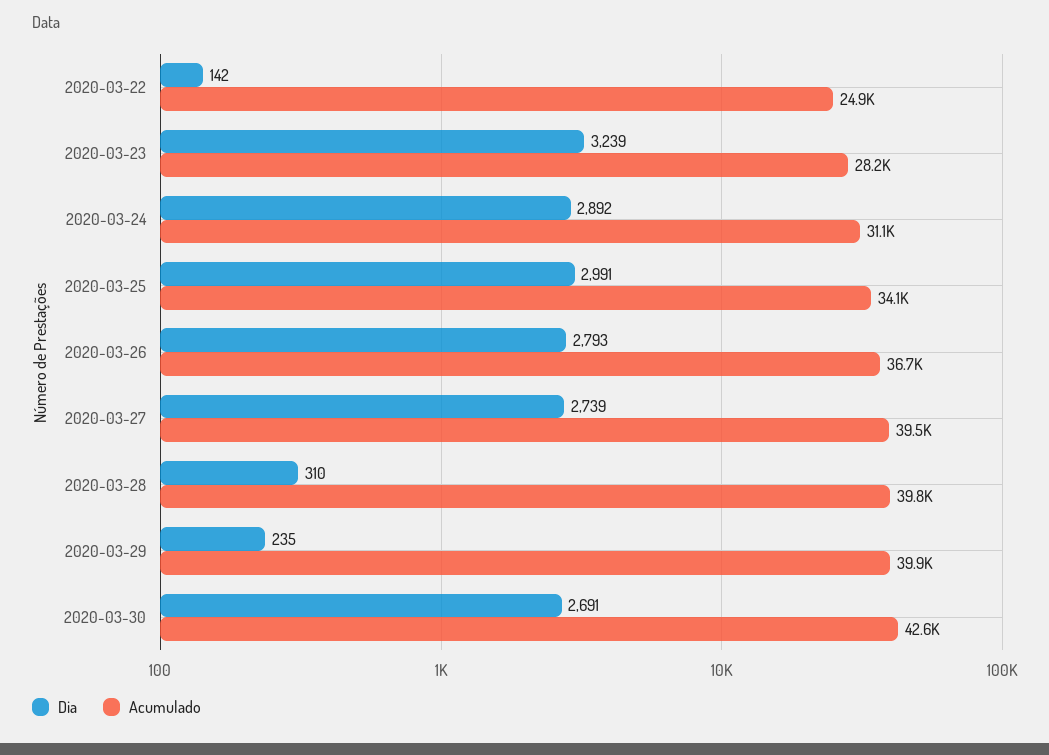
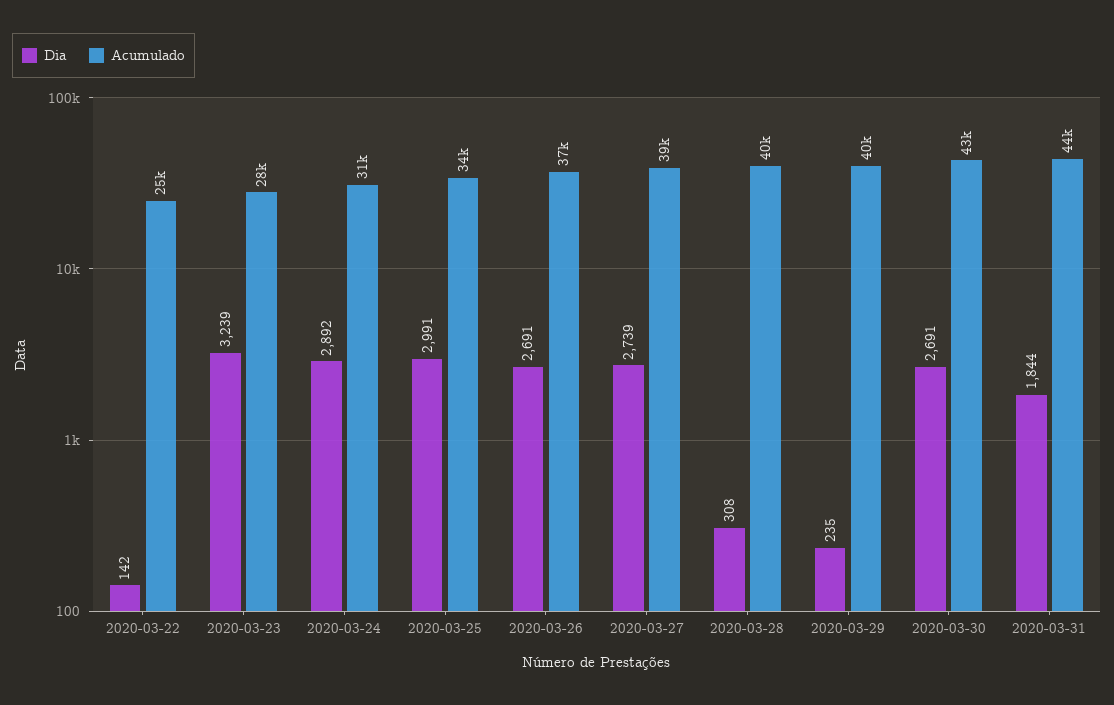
Dia, 2020-03-26: 2793 -> 2691
Dia, 2020-03-28: 310 -> 308
Dia, 2020-03-31: none -> 1844
Acumulado, 2020-03-31: none -> 44000

